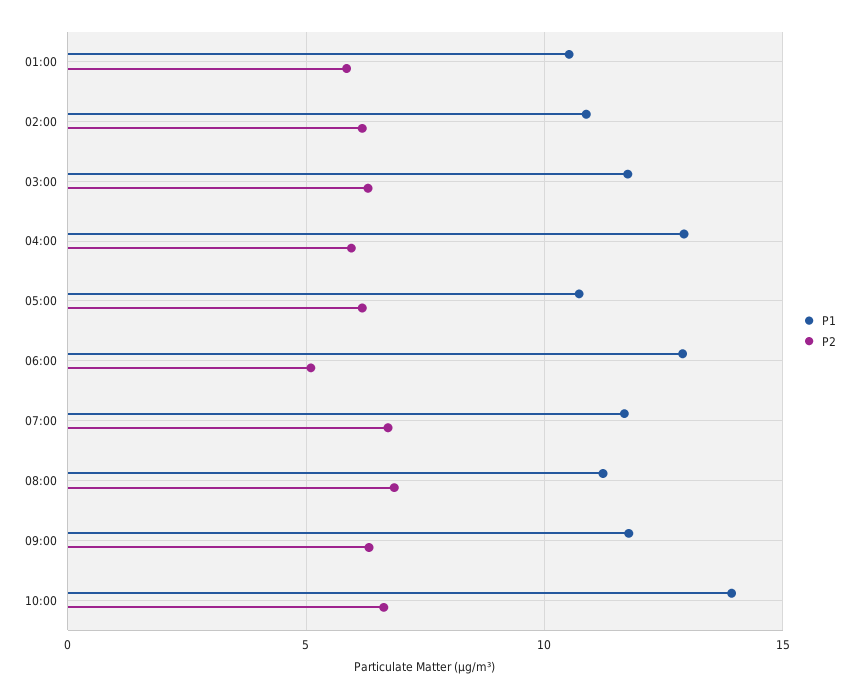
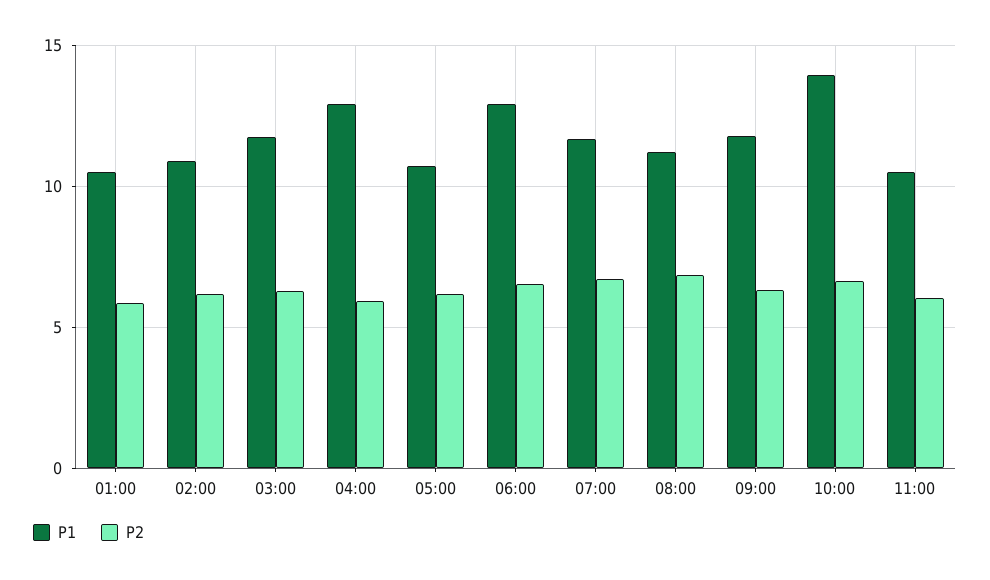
P2, 06:00: 5 -> 6.5
P1, 11:00: none -> 10.5
P2, 11:00: none -> 6

